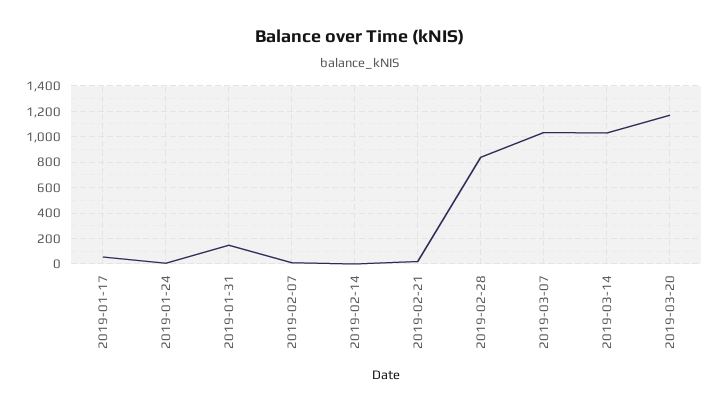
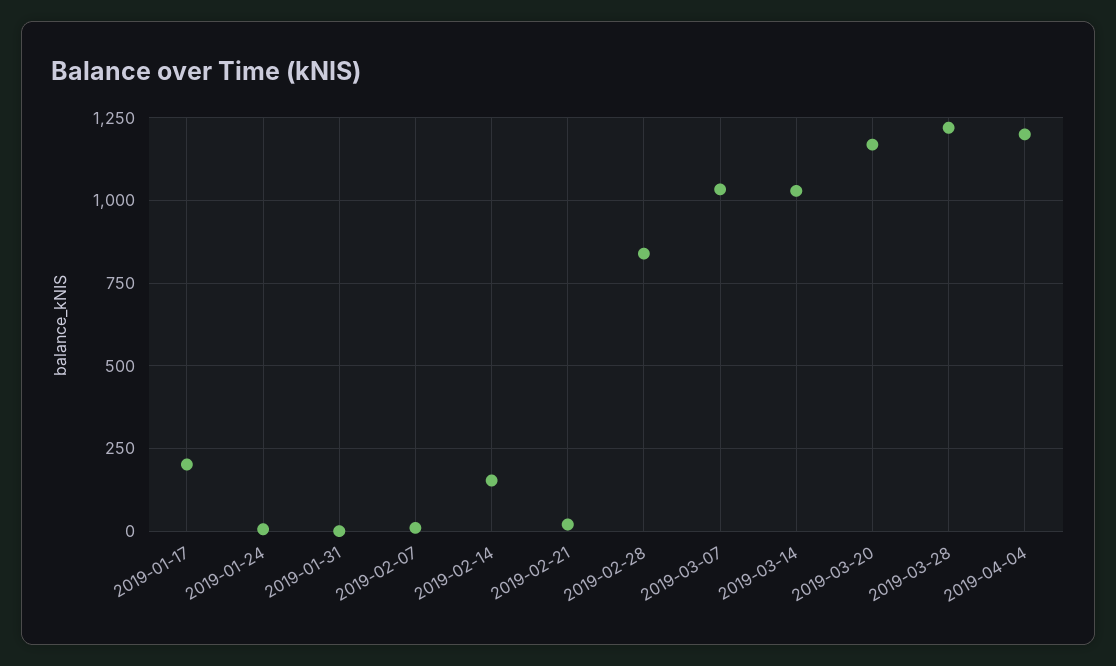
2019-01-17: 50 -> 200
2019-01-31: 150 -> 0
2019-02-14: 0 -> 150
2019-03-28: none -> 1225
2019-04-04: none -> 1200

